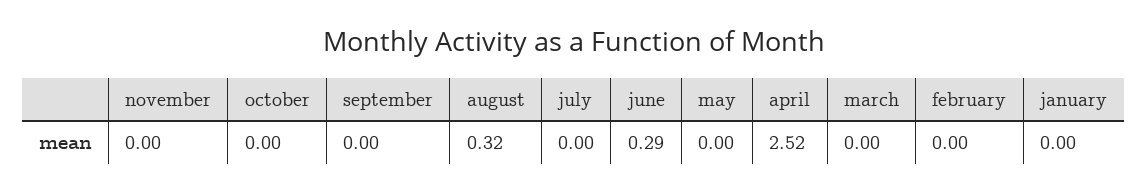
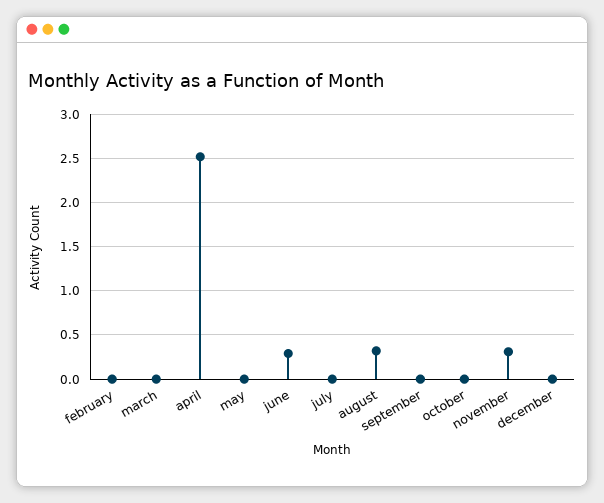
november: 0 -> 0.3
january: 0 -> none
december: none -> 0

